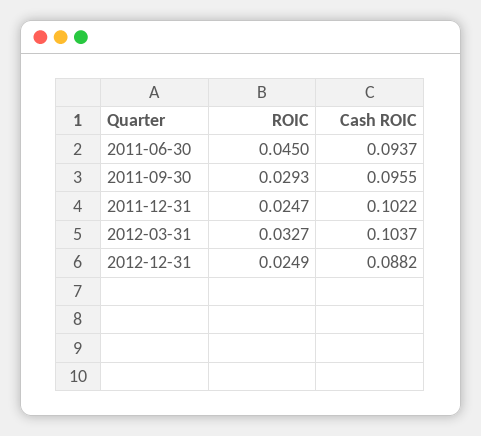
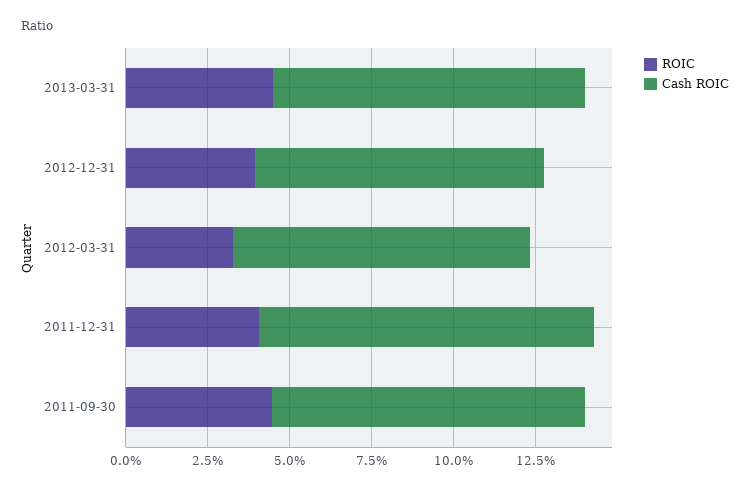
ROIC, 2011-06-30: 0.045 -> none
Cash ROIC, 2011-06-30: 0.0937 -> none
ROIC, 2011-09-30: 0.0293 -> 0.045
ROIC, 2011-12-31: 0.0247 -> 0.04
Cash ROIC, 2012-03-31: 0.1037 -> 0.09
ROIC, 2012-12-31: 0.0249 -> 0.04
ROIC, 2013-03-31: none -> 0.045
Cash ROIC, 2013-03-31: none -> 0.095

